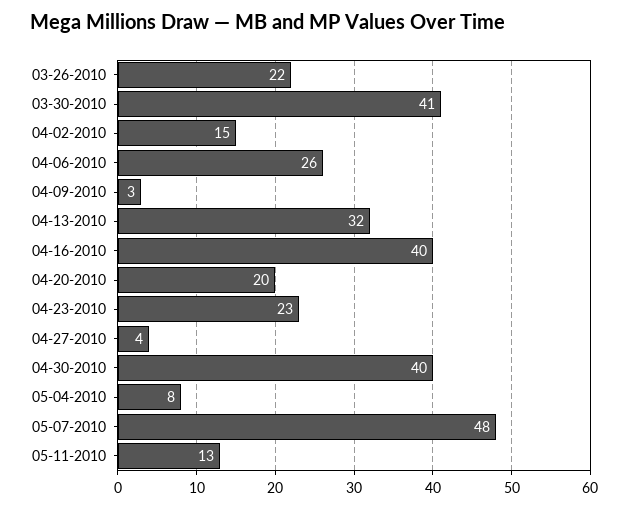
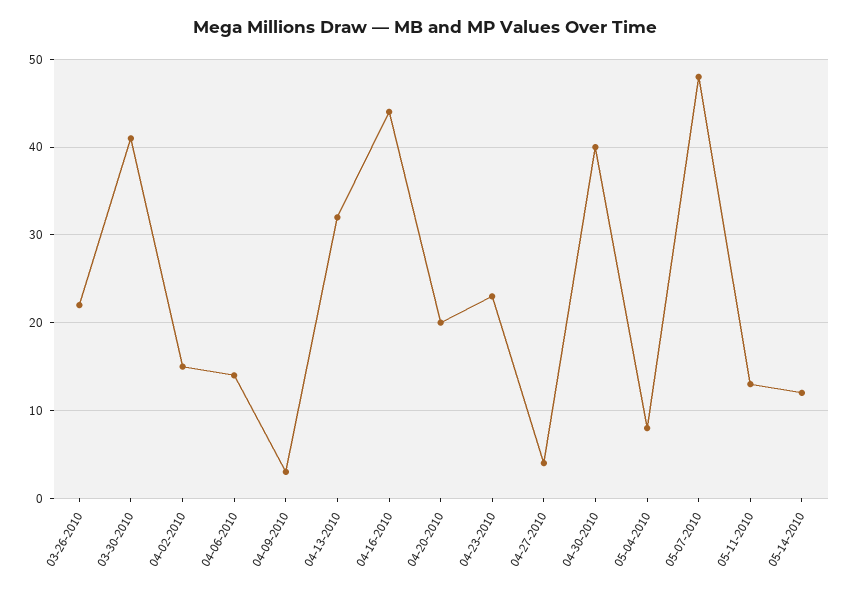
04-06-2010: 26 -> 14
04-16-2010: 40 -> 44
05-14-2010: none -> 12

